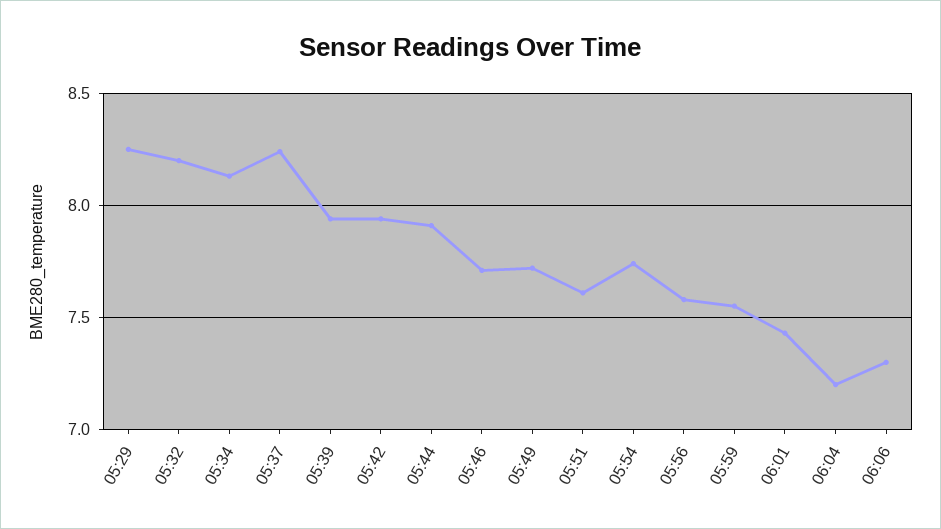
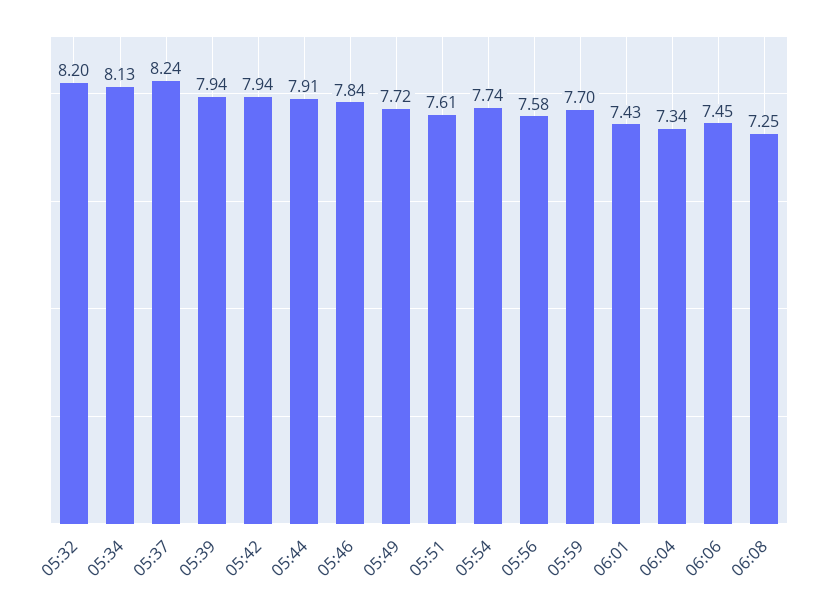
05:29: 8.25 -> none
05:46: 7.7 -> 7.84
05:59: 7.55 -> 7.7
06:04: 7.2 -> 7.34
06:06: 7.3 -> 7.45
06:08: none -> 7.25

